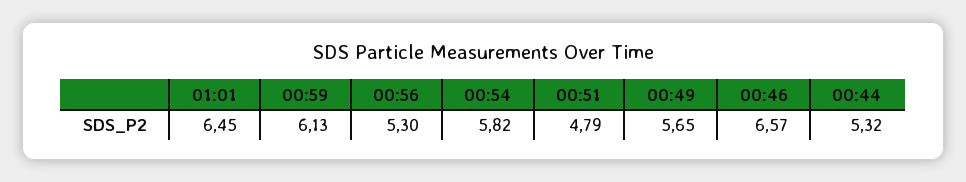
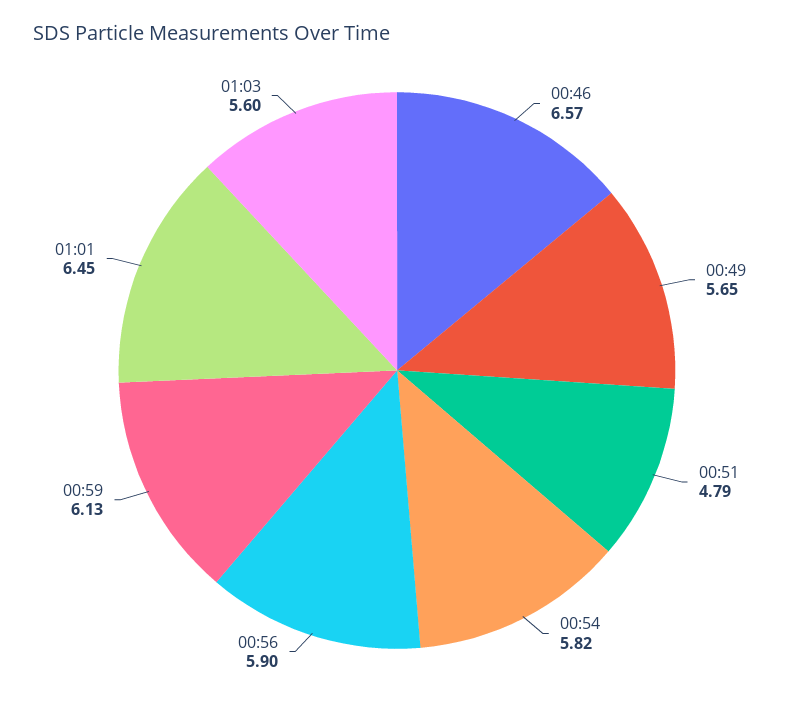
00:56: 5.3 -> 5.9
00:44: 5.32 -> none
01:03: none -> 5.6

